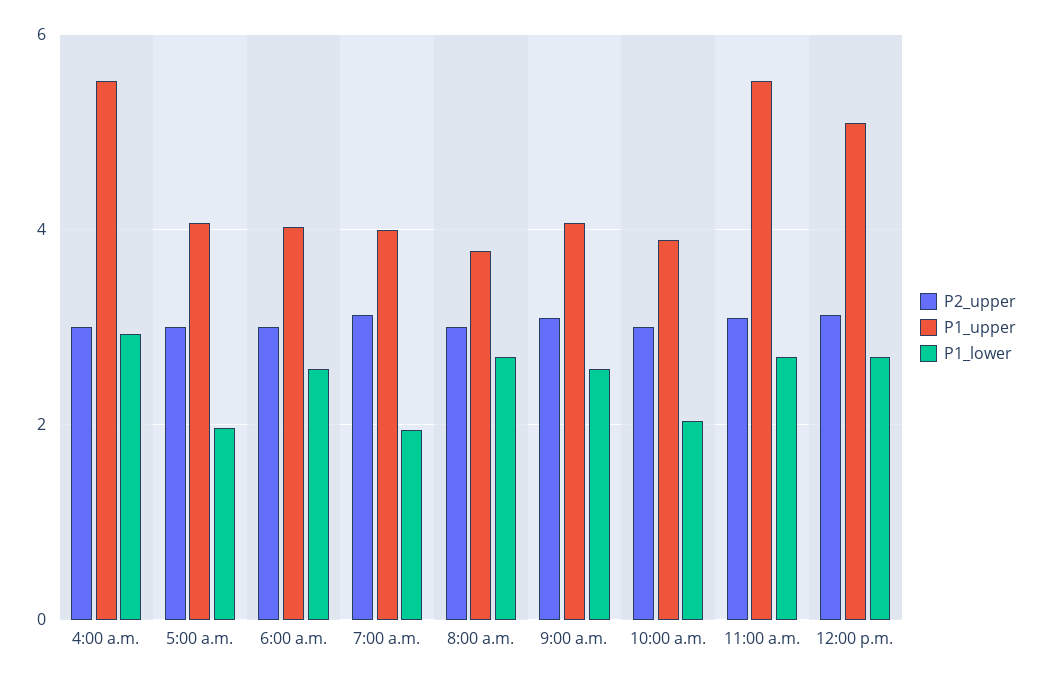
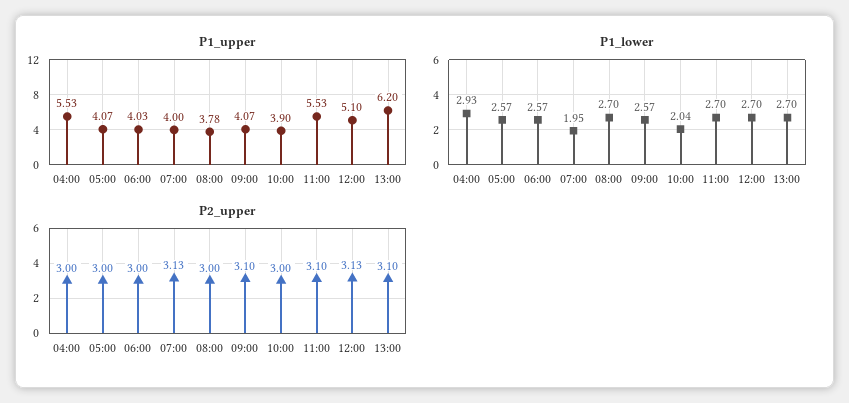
P1_lower, 5:00 a.m.: 2 -> 2.57
P1_upper, 13:00: none -> 6.2
P1_lower, 13:00: none -> 2.7
P2_upper, 13:00: none -> 3.1

